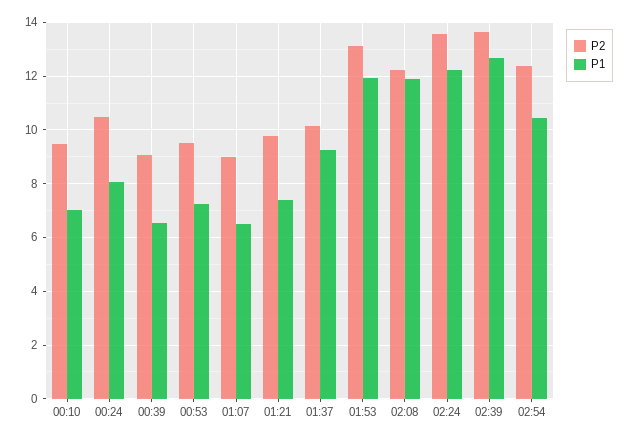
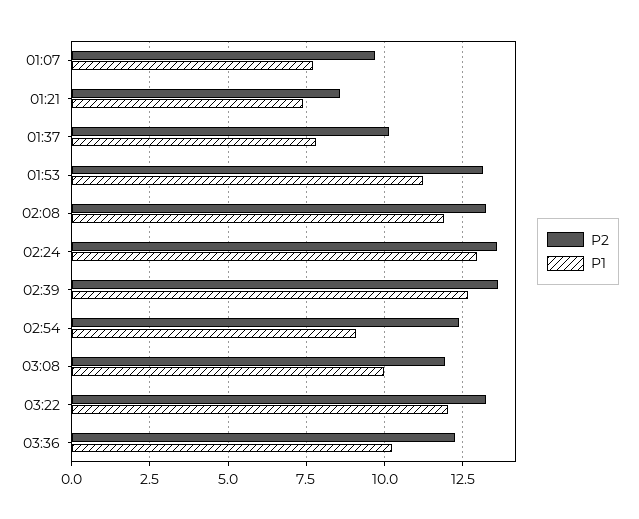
P2, 00:10: 9.5 -> none
P1, 00:10: 7 -> none
P2, 00:24: 10.5 -> none
P1, 00:24: 8 -> none
P2, 00:39: 9 -> none
P1, 00:39: 6.5 -> none
P2, 00:53: 9.5 -> none
P1, 00:53: 7.25 -> none
P2, 01:07: 9 -> 9.75
P1, 01:07: 6.5 -> 7.75
P2, 01:21: 9.75 -> 8.5
P1, 01:37: 9.25 -> 7.75
P1, 01:53: 12 -> 11.25
P2, 02:08: 12.25 -> 13.25
P1, 02:24: 12.25 -> 13
P1, 02:54: 10.5 -> 9
P2, 03:08: none -> 12
P1, 03:08: none -> 10
P2, 03:22: none -> 13.25
P1, 03:22: none -> 12
P2, 03:36: none -> 12.25
P1, 03:36: none -> 10.25

